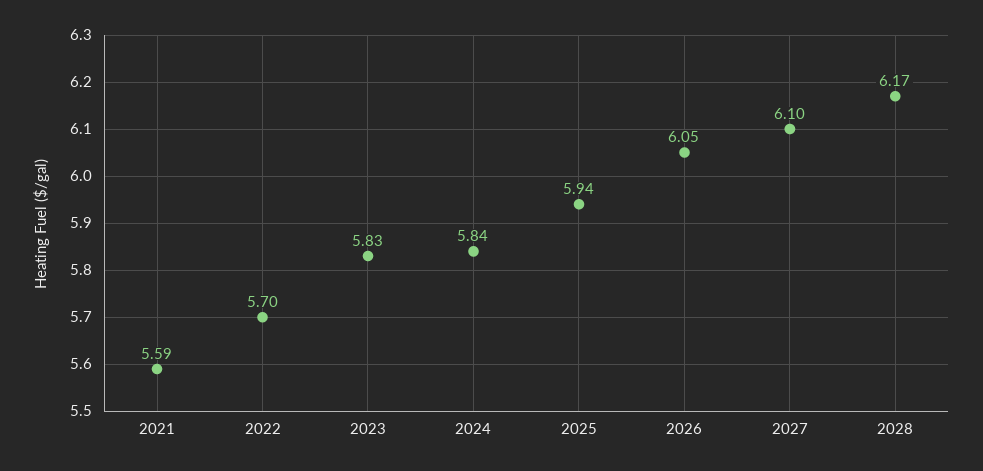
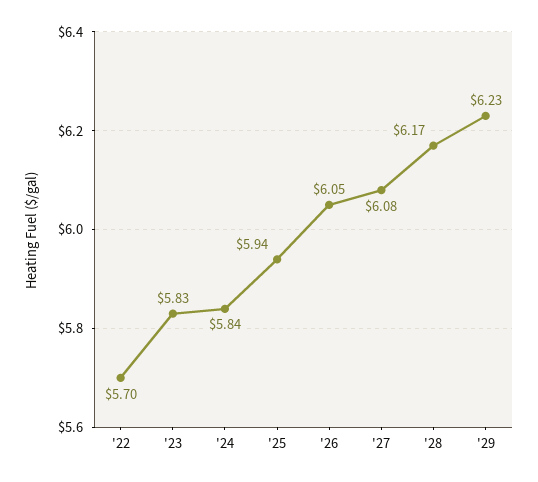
2021: 5.59 -> none
2027: 6.1 -> 6.08
'29: none -> 6.23

